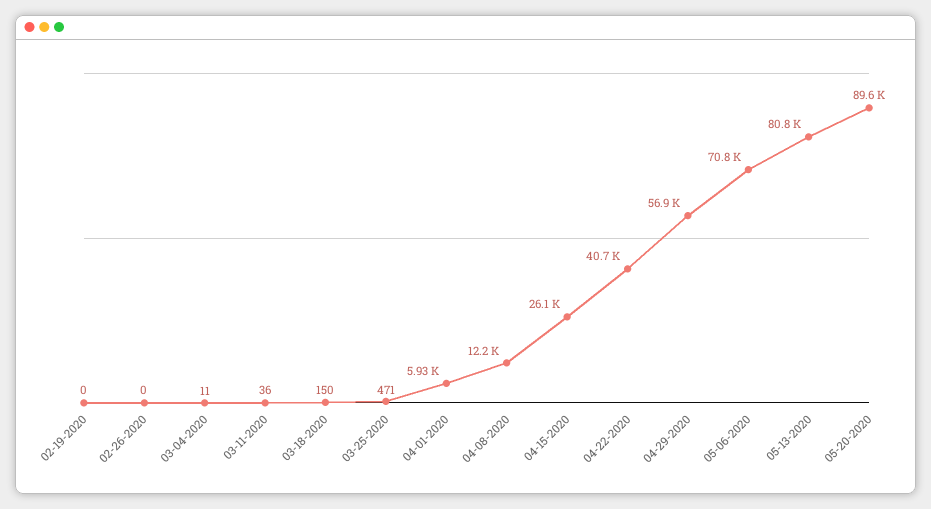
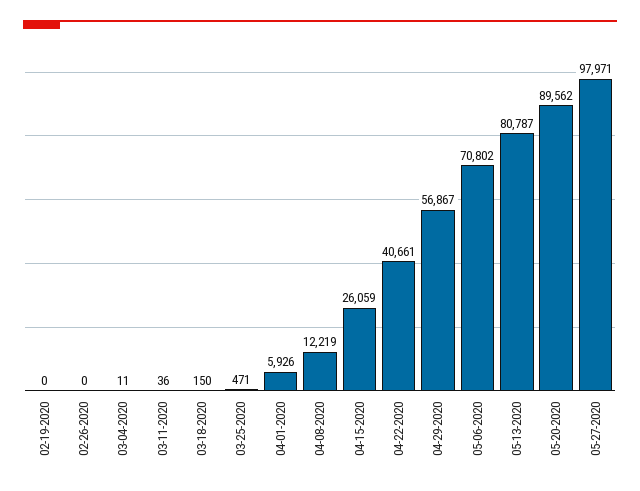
05-27-2020: none -> 97971

